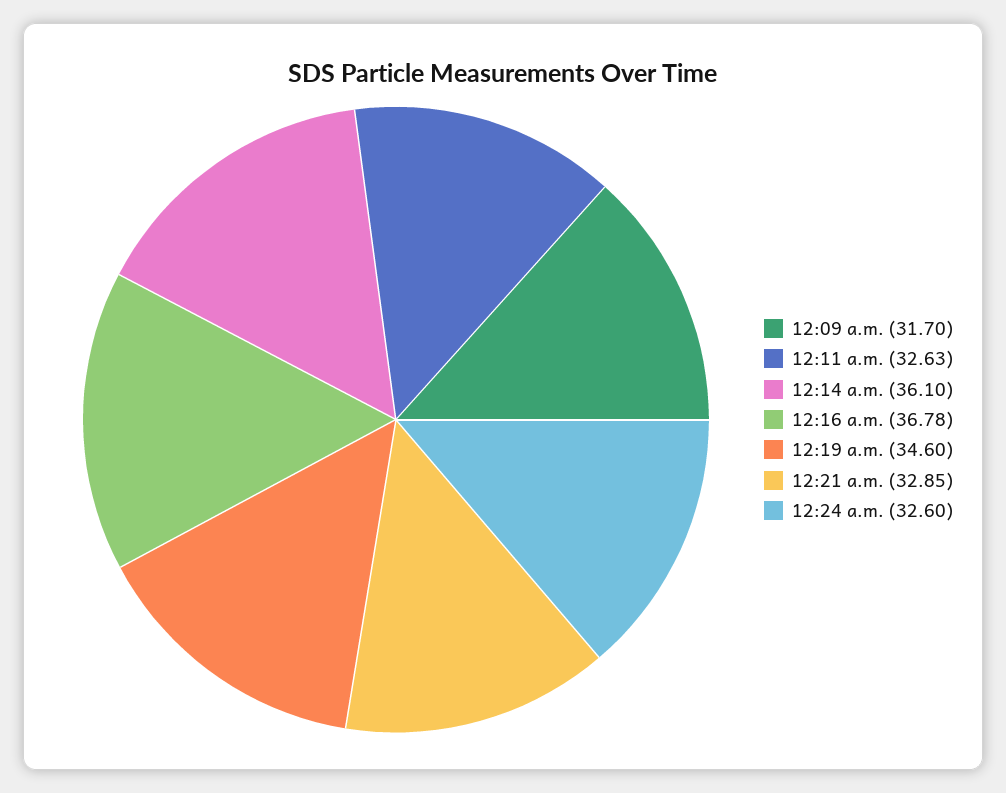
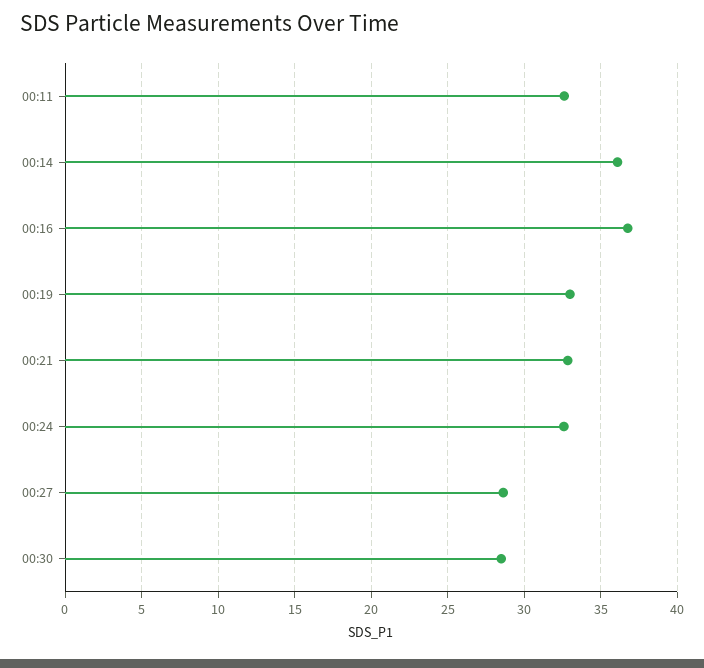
12:09 a.m.: 31.7 -> none
12:19 a.m.: 34.6 -> 33
00:27: none -> 28.5
00:30: none -> 28.5

